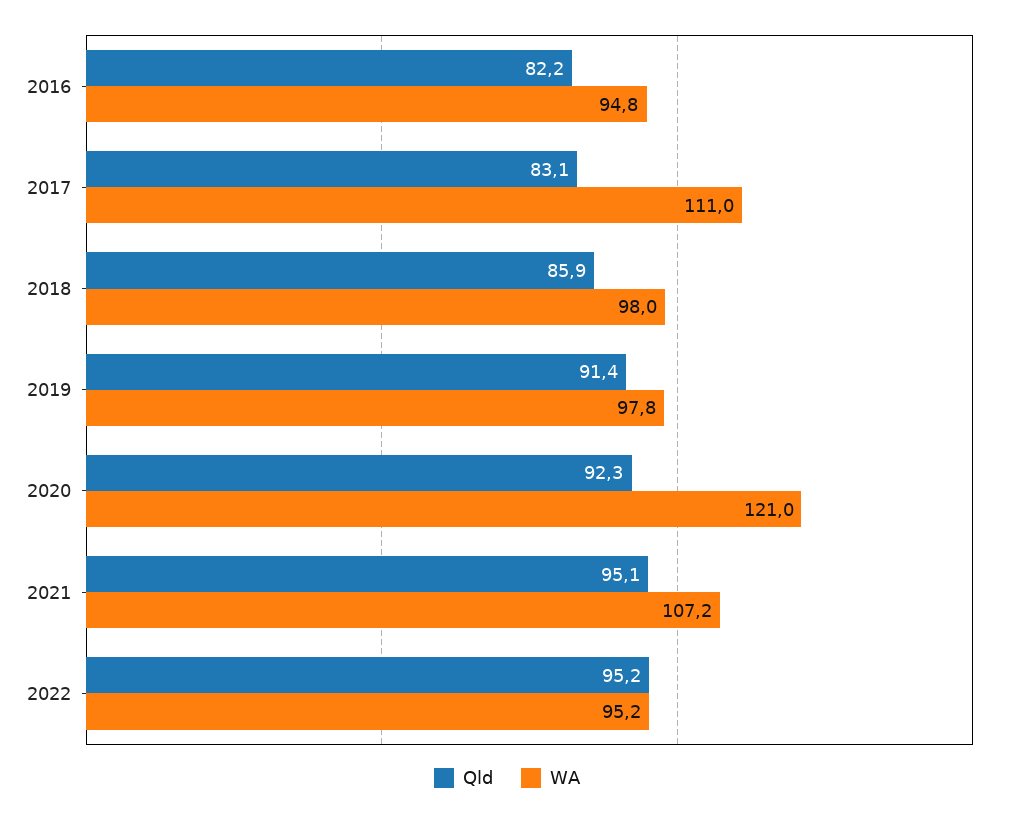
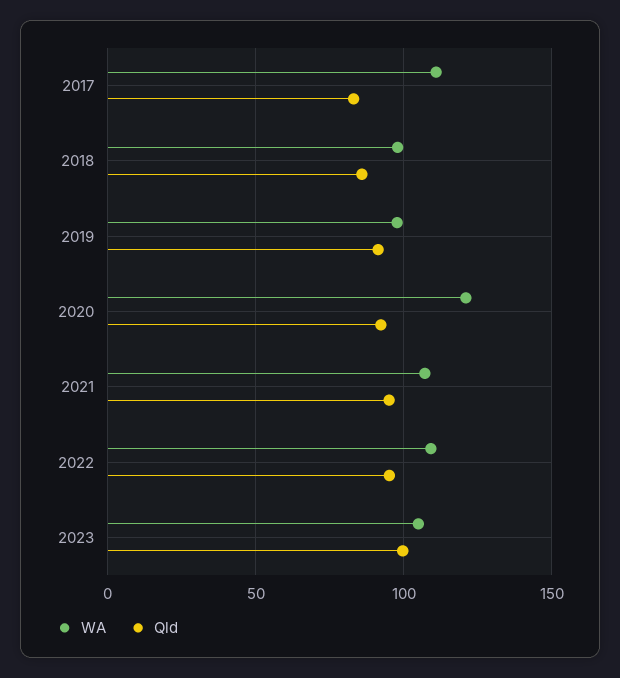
Qld, 2016: 82.2 -> none
WA, 2016: 94.8 -> none
WA, 2022: 95.2 -> 110
WA, 2023: none -> 105
Qld, 2023: none -> 100

